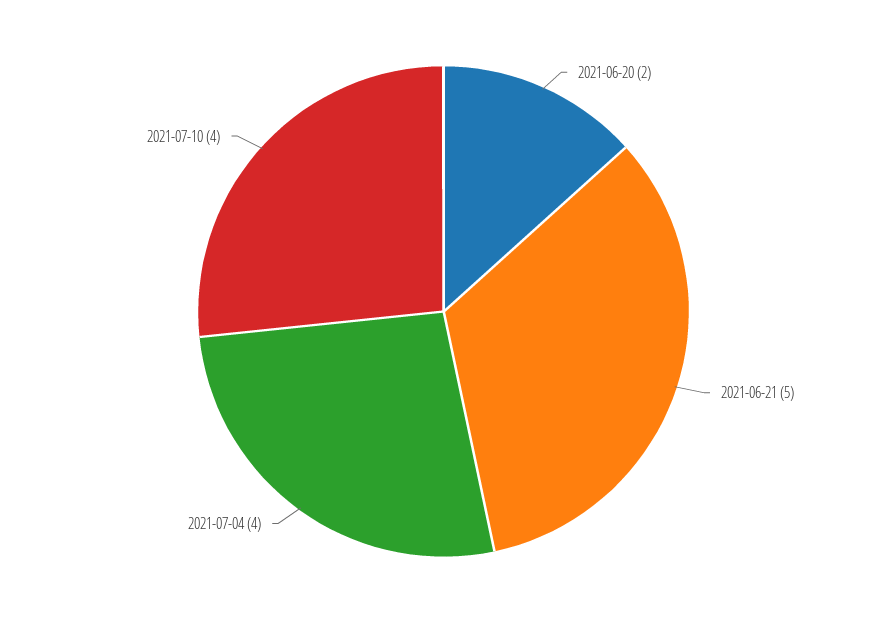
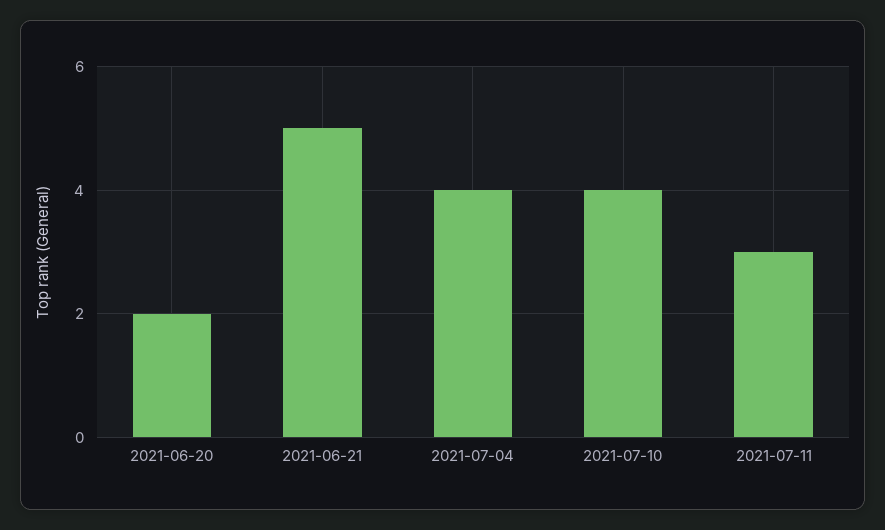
2021-07-11: none -> 3

